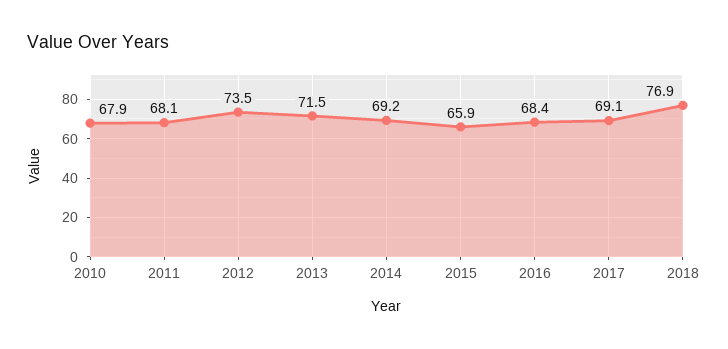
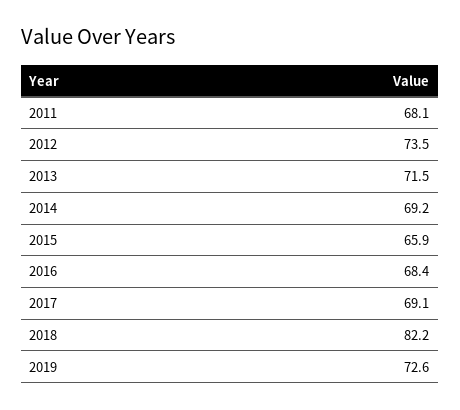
2010: 67.9 -> none
2018: 76.9 -> 82.2
2019: none -> 72.6

